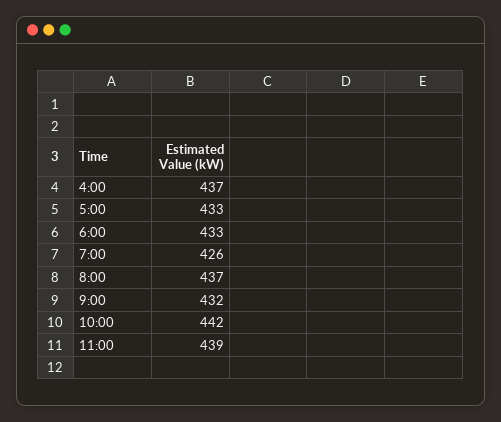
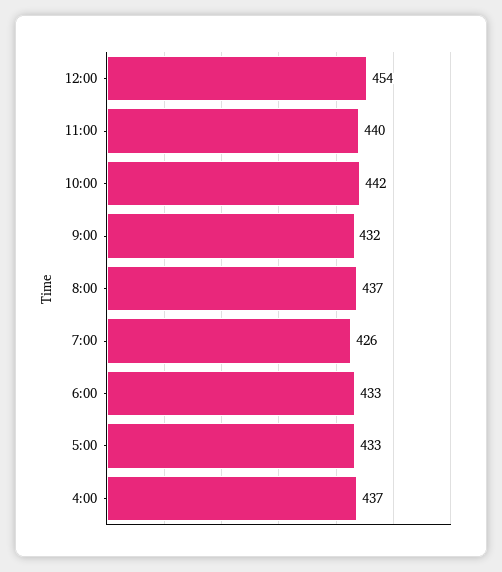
11:00: 439 -> 440
12:00: none -> 454

